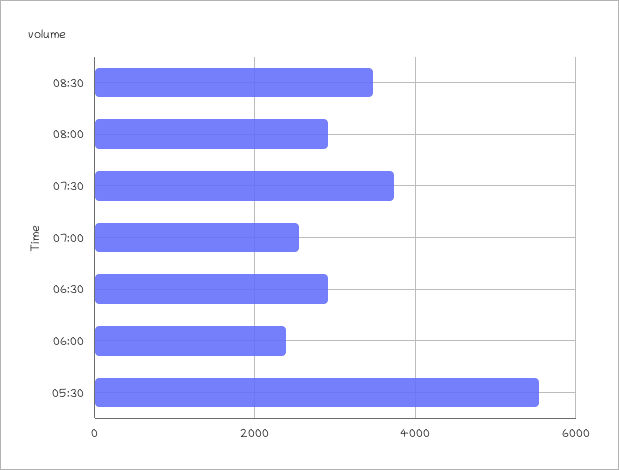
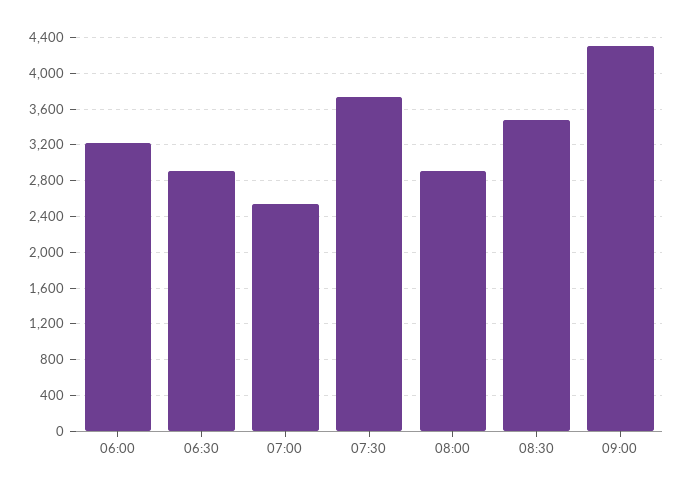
06:00: 2400 -> 3200
05:30: 5600 -> none
09:00: none -> 4300

